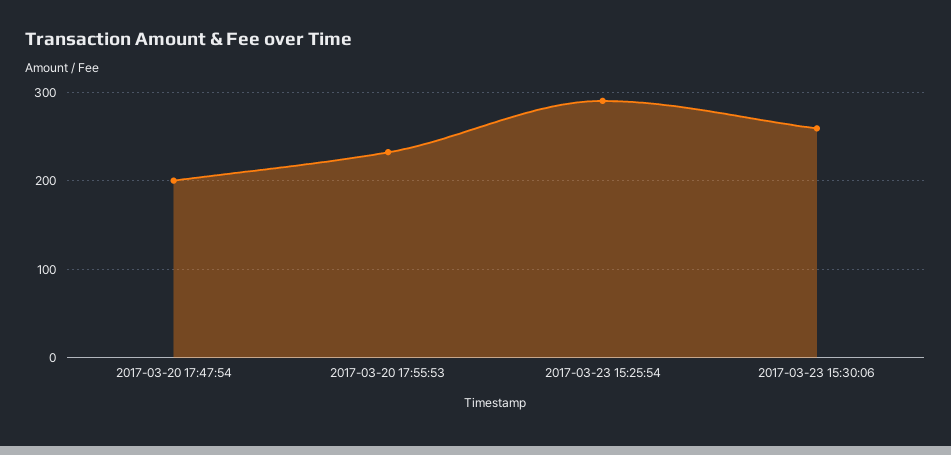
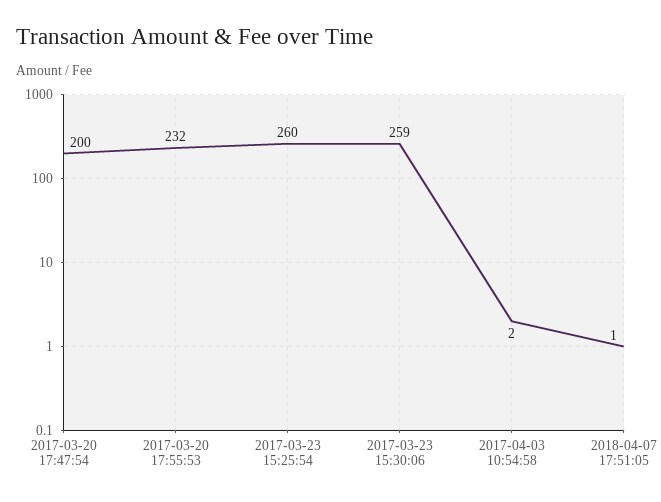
2017-03-23 15:25:54: 290 -> 260
2017-04-03 10:54:58: none -> 2
2018-04-07 17:51:05: none -> 1

